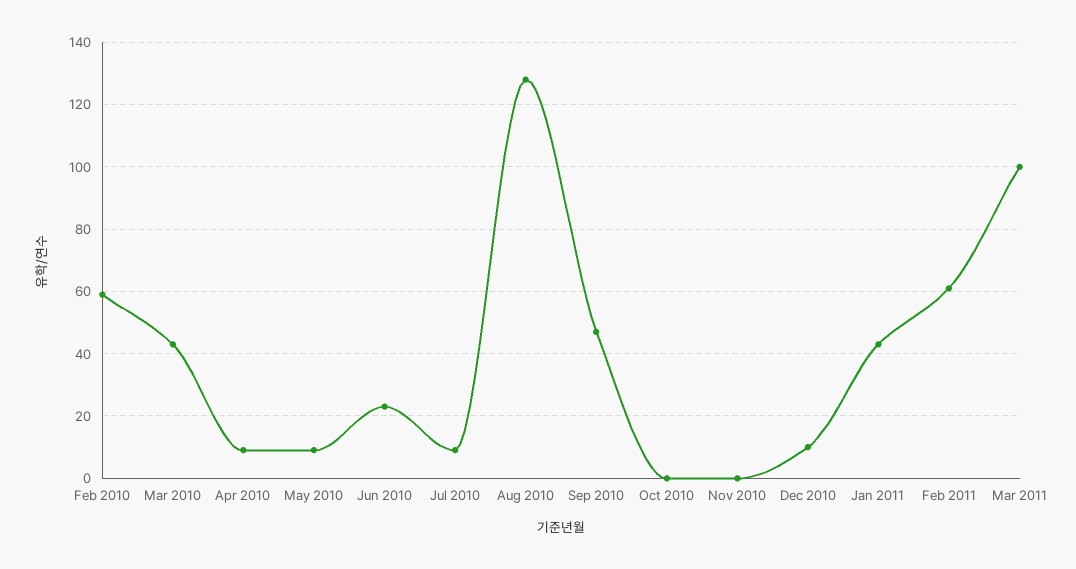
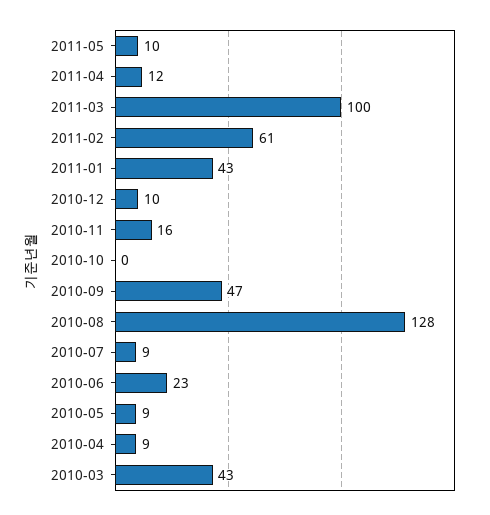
Feb 2010: 60 -> none
Nov 2010: 0 -> 16
2011-05: none -> 10
2011-04: none -> 12

